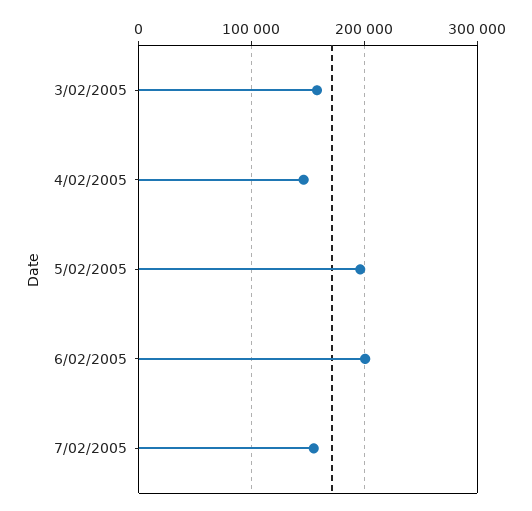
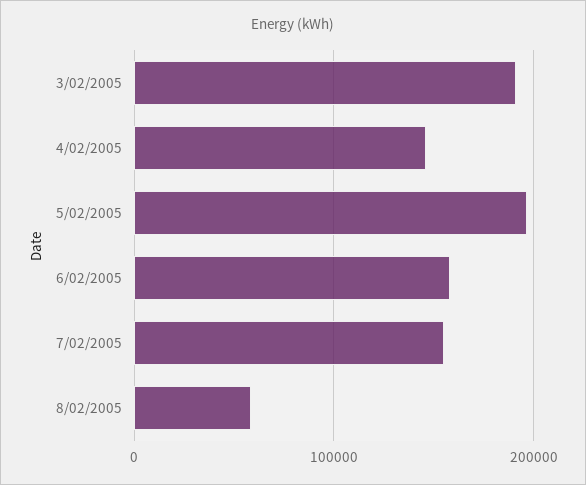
3/02/2005: 160000 -> 190000
6/02/2005: 200000 -> 160000
8/02/2005: none -> 60000

